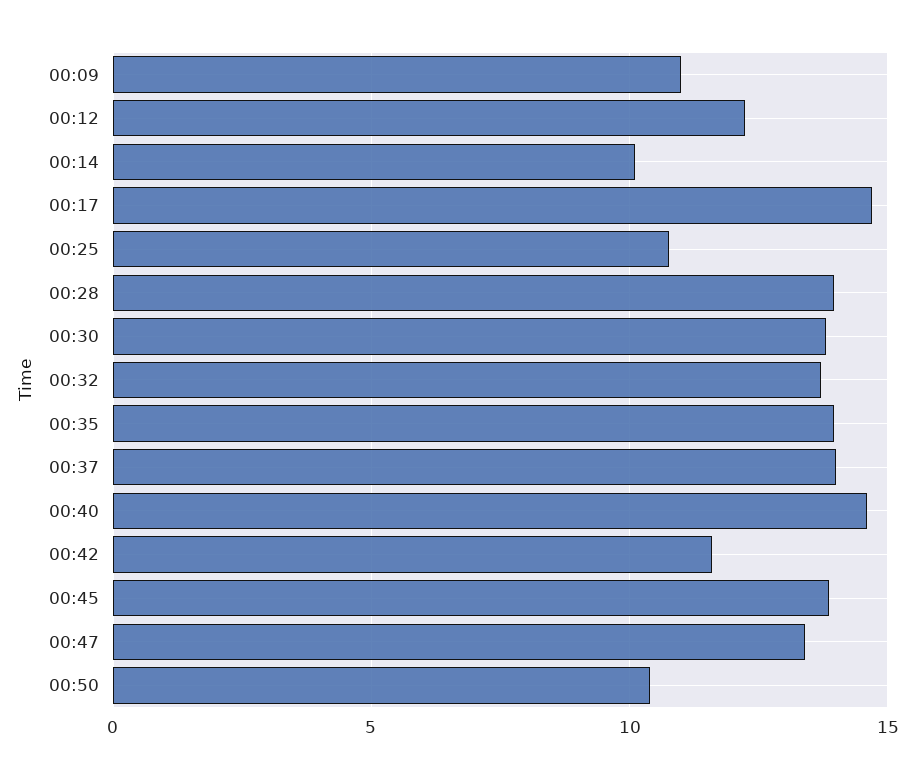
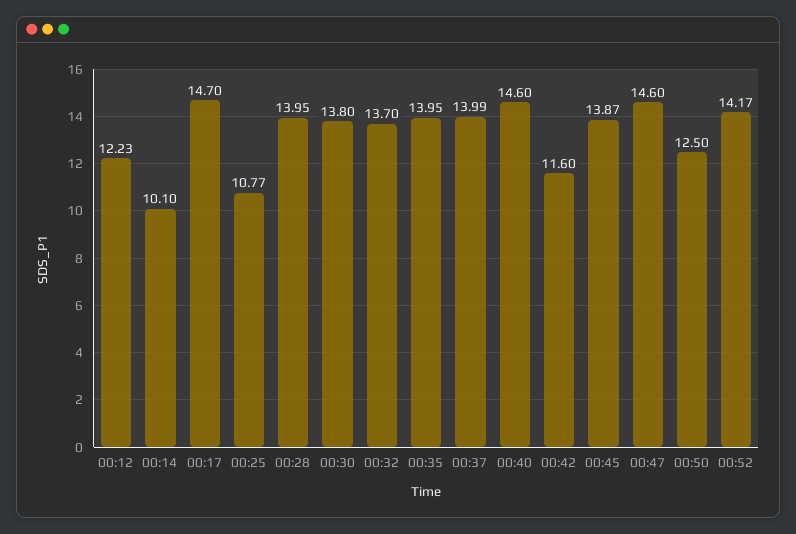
00:09: 11 -> none
00:47: 13.5 -> 14.6
00:50: 10.5 -> 12.5
00:52: none -> 14.17

